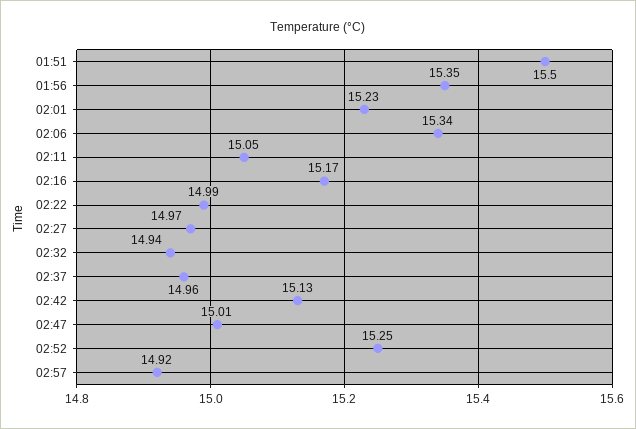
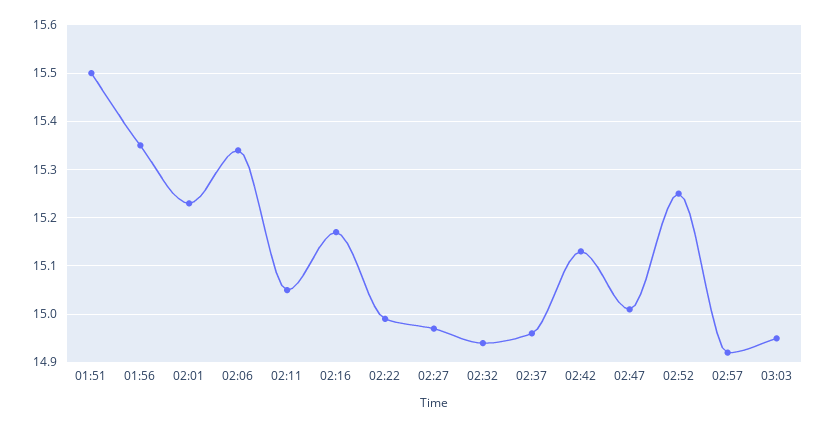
03:03: none -> 14.95

